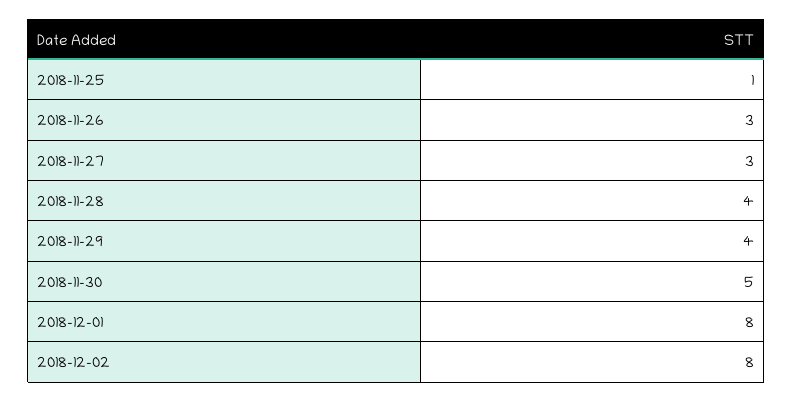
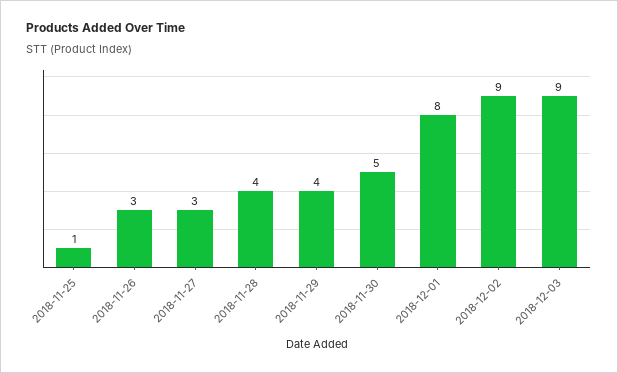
2018-12-02: 8 -> 9
2018-12-03: none -> 9

